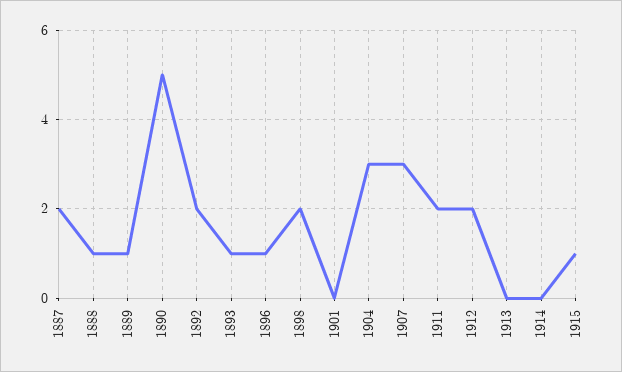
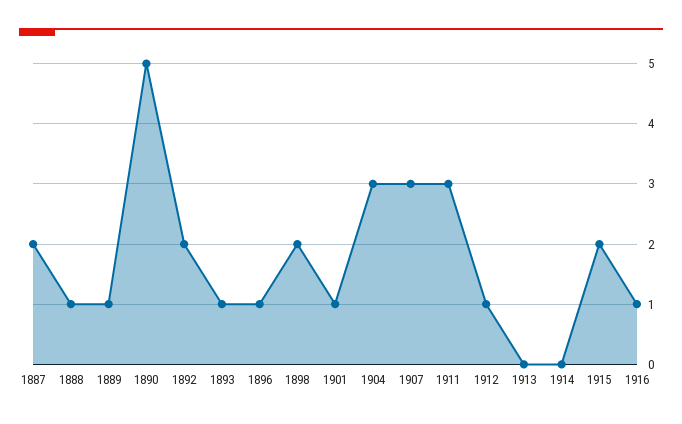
1901: 0 -> 1
1911: 2 -> 3
1912: 2 -> 1
1915: 1 -> 2
1916: none -> 1

